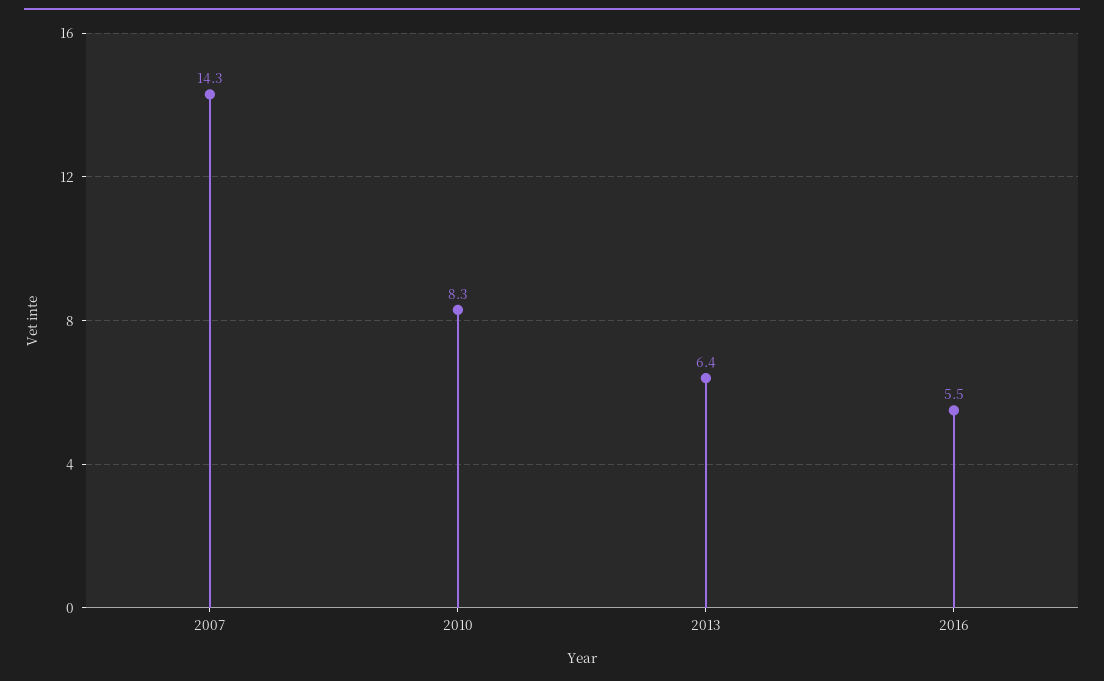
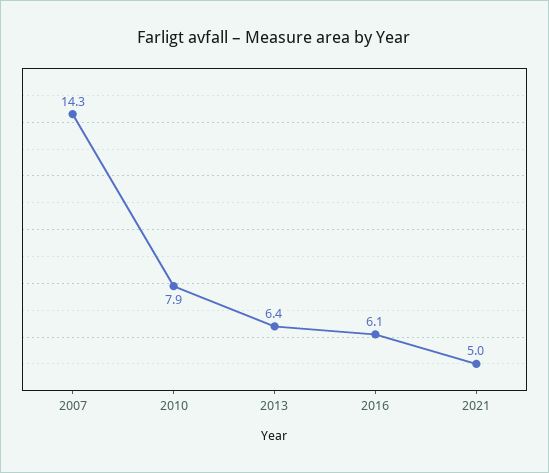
2010: 8.3 -> 7.9
2016: 5.5 -> 6.1
2021: none -> 5

